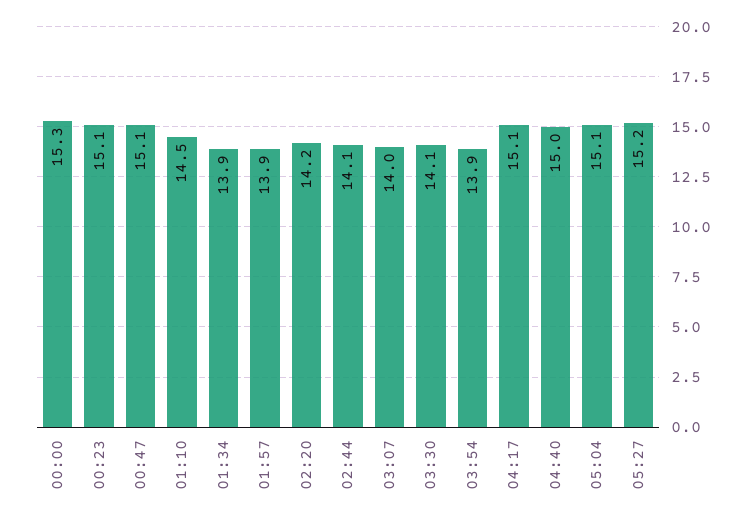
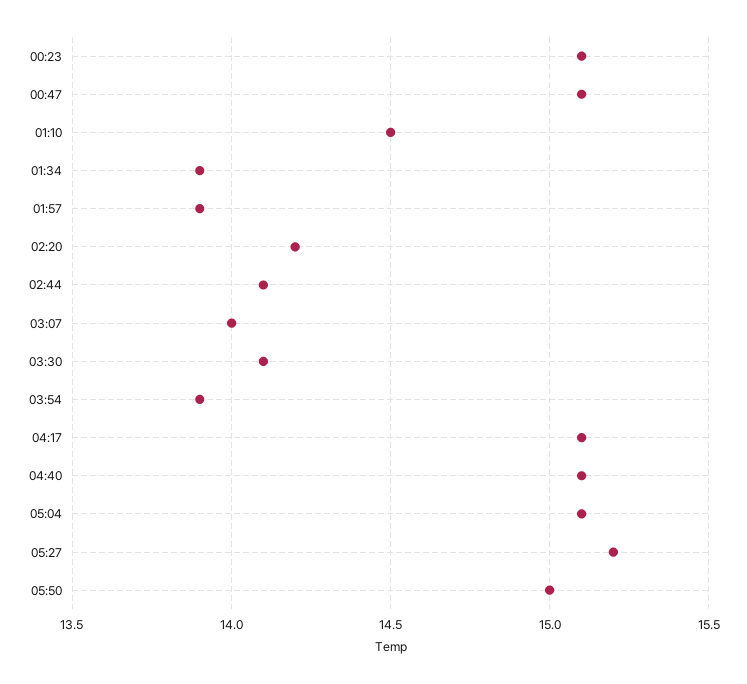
00:00: 15.3 -> none
04:40: 15 -> 15.1
05:50: none -> 15

